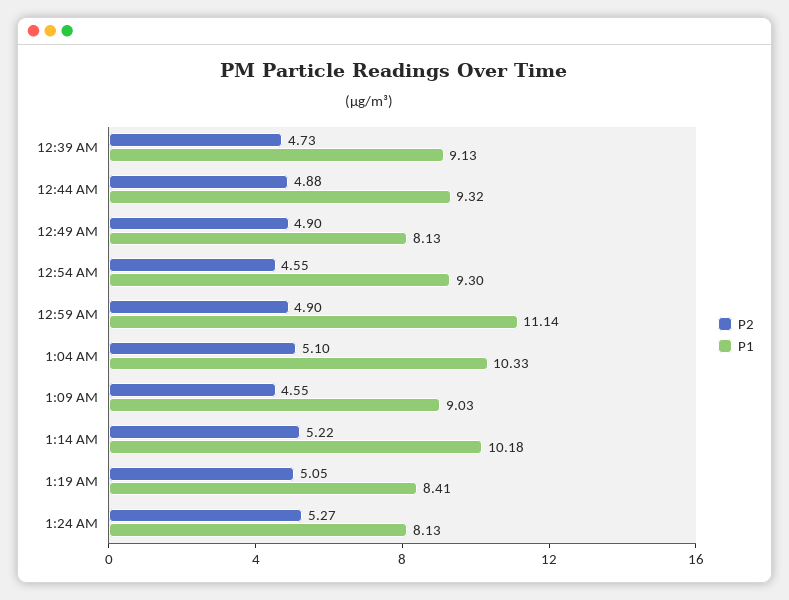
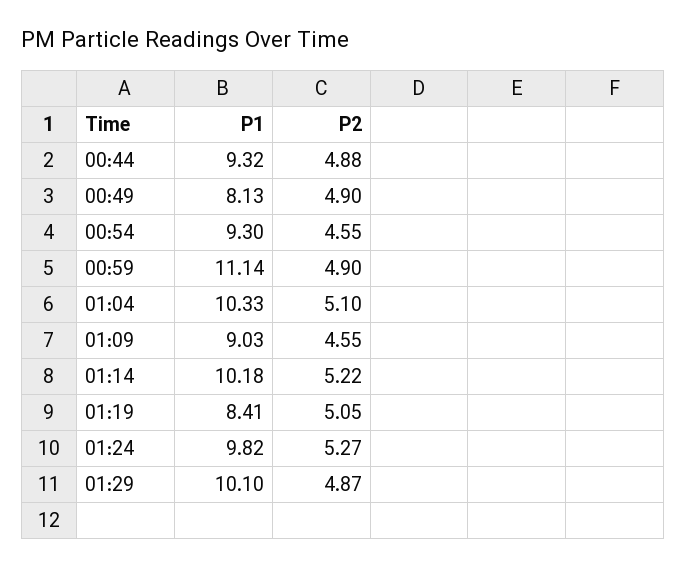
P2, 12:39 AM: 4.73 -> none
P1, 12:39 AM: 9.13 -> none
P1, 1:24 AM: 8.13 -> 9.82
P1, 01:29: none -> 10.1
P2, 01:29: none -> 4.87

